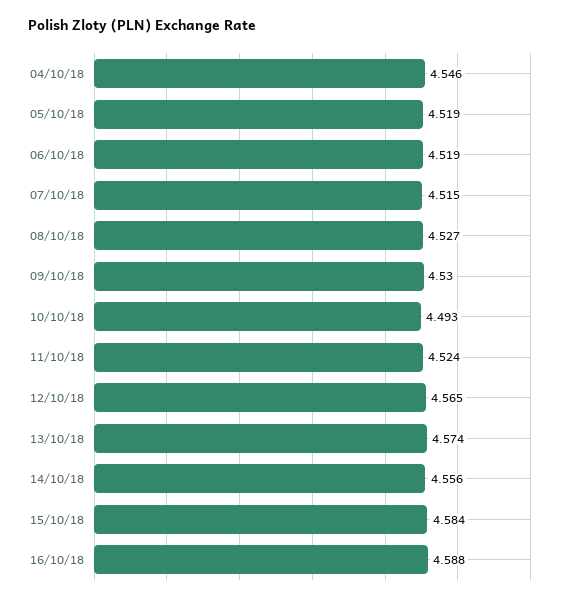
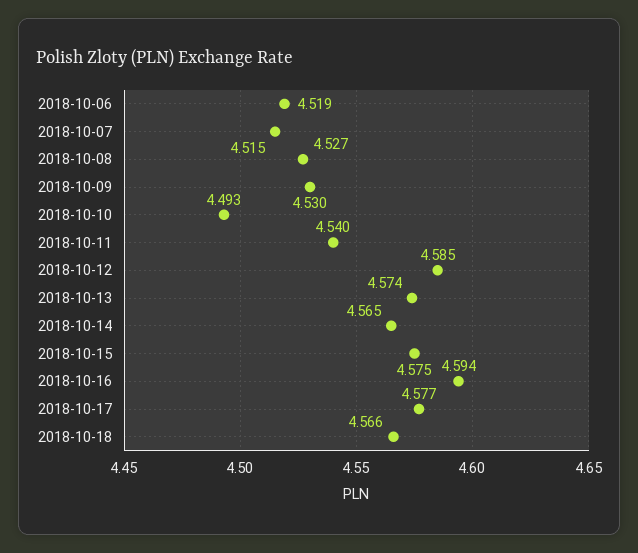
04/10/18: 4.546 -> none
05/10/18: 4.519 -> none
11/10/18: 4.524 -> 4.54
12/10/18: 4.565 -> 4.585
14/10/18: 4.556 -> 4.565
15/10/18: 4.584 -> 4.575
16/10/18: 4.588 -> 4.594
2018-10-17: none -> 4.577
2018-10-18: none -> 4.566

